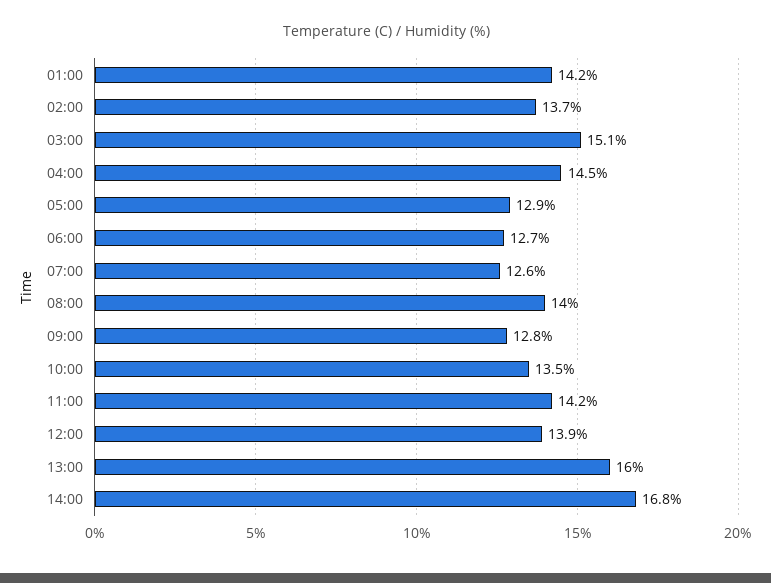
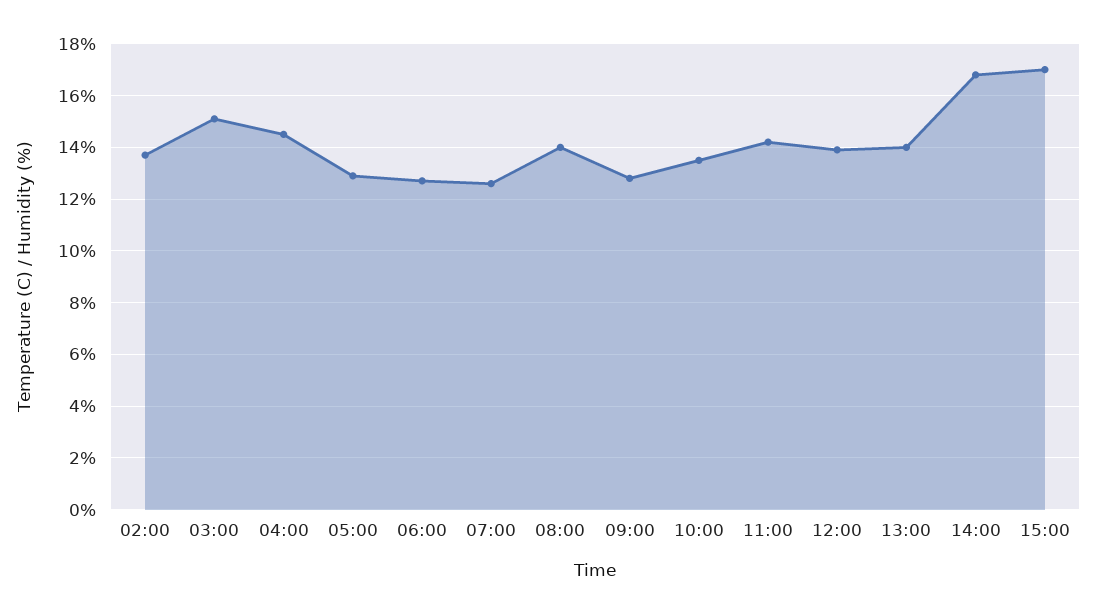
01:00: 14.2 -> none
13:00: 16 -> 14
15:00: none -> 17

